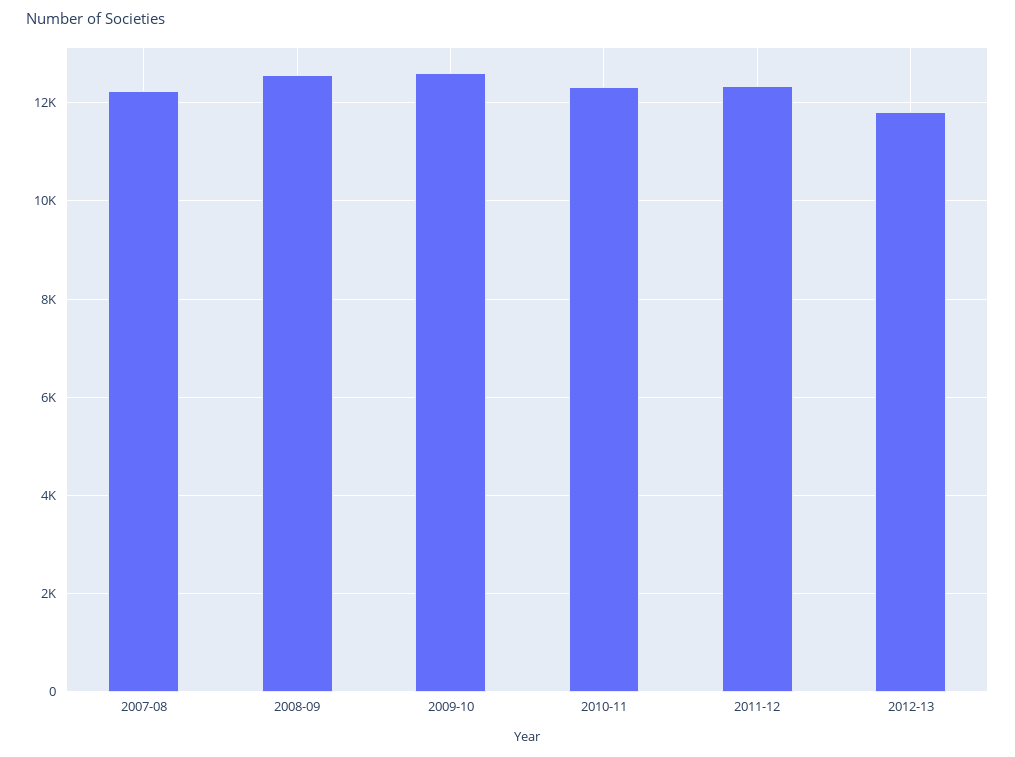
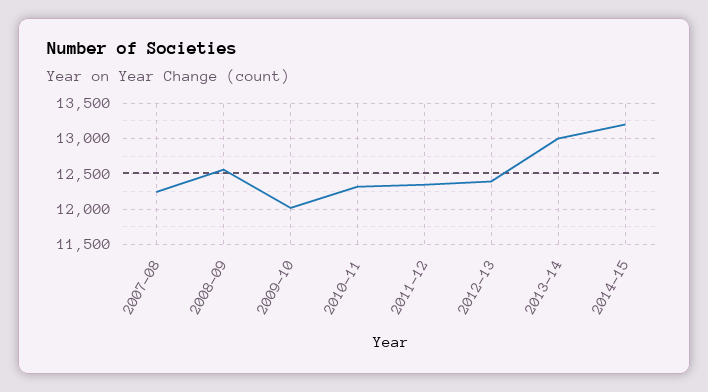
2009-10: 12600 -> 12000
2012-13: 11800 -> 12400
2013-14: none -> 13000
2014-15: none -> 13200

